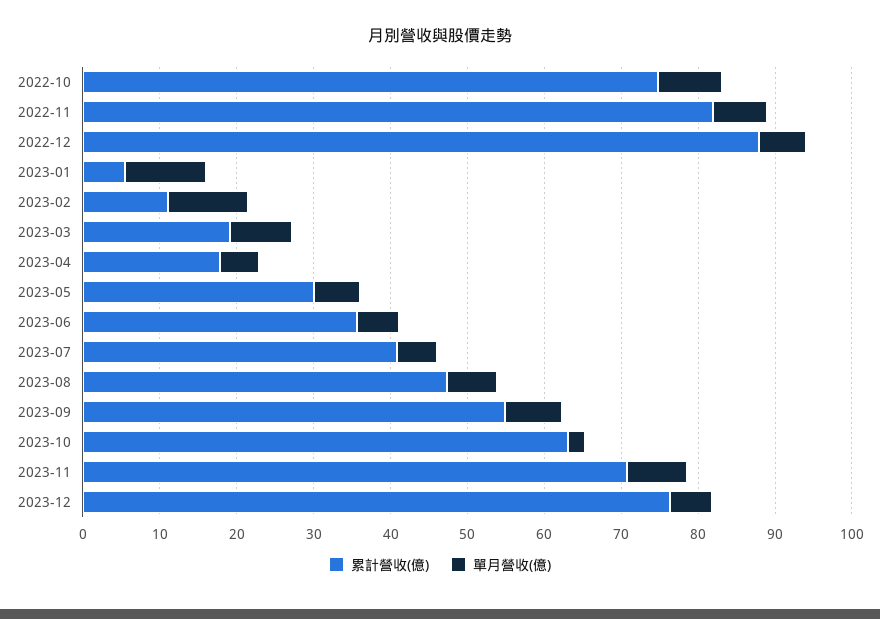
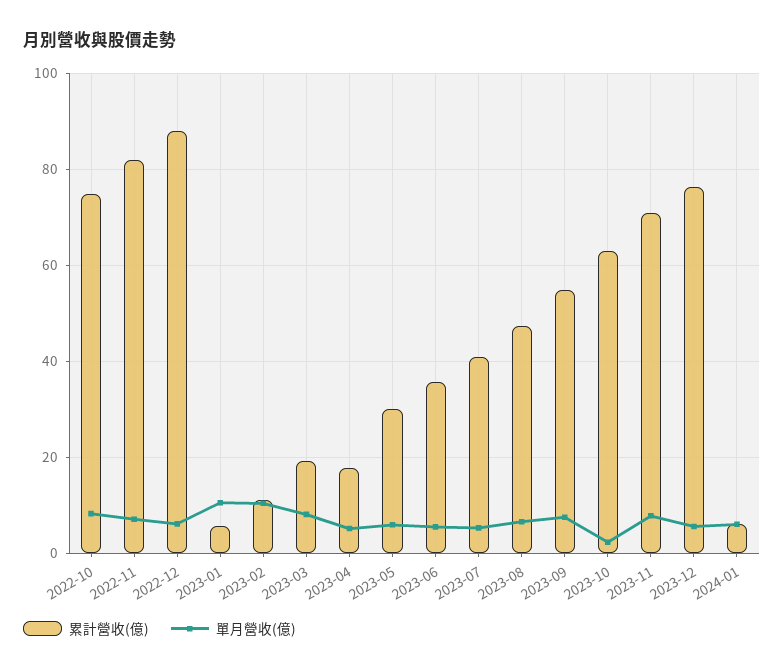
累計營收(億), 2024-01: none -> 6
單月營收(億), 2024-01: none -> 6

